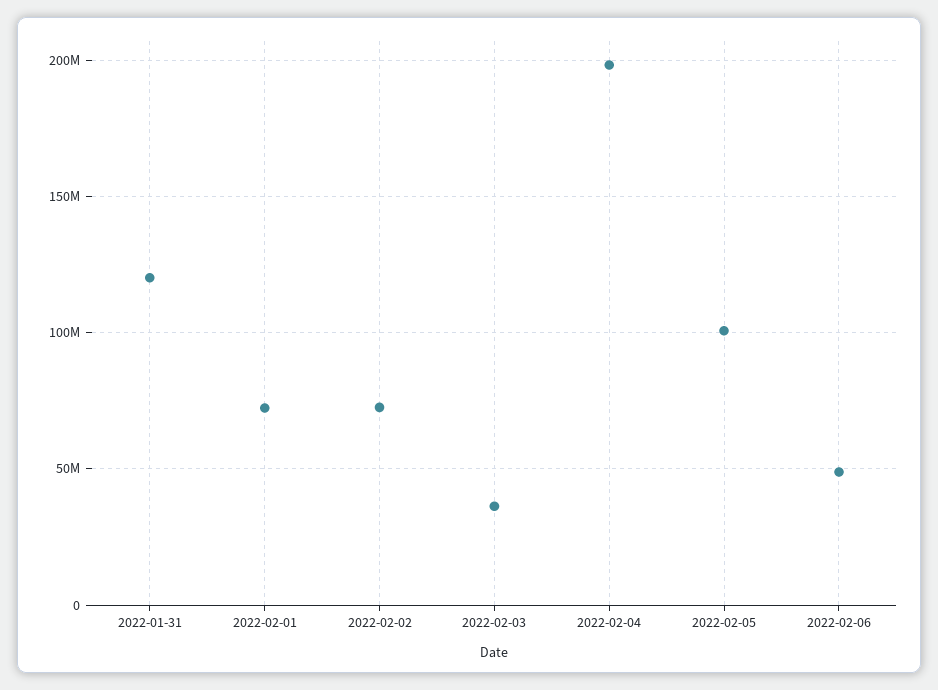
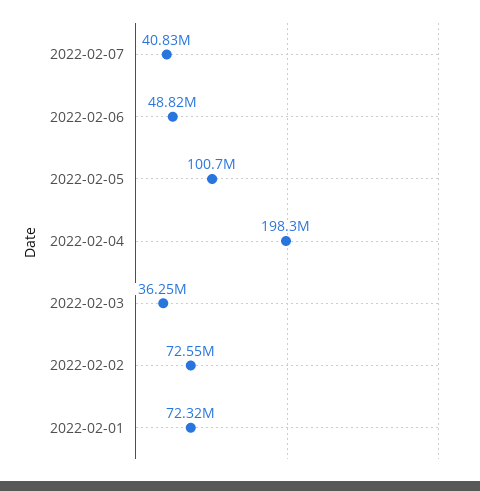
2022-01-31: 120000000 -> none
2022-02-07: none -> 40830000

